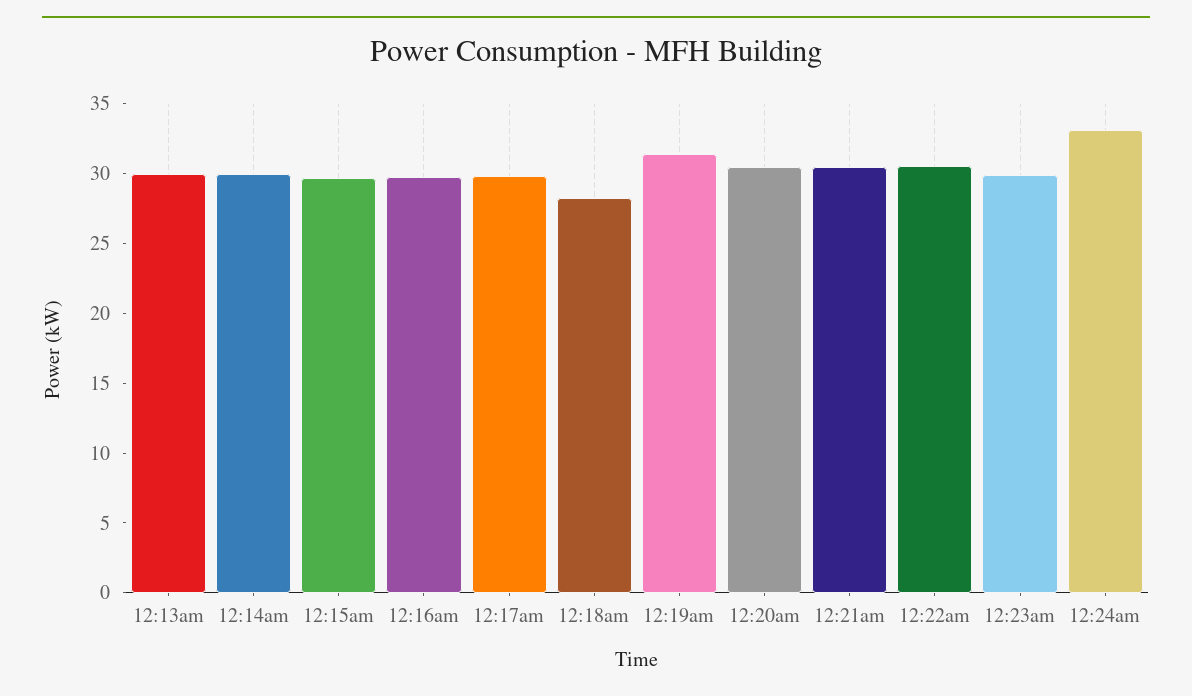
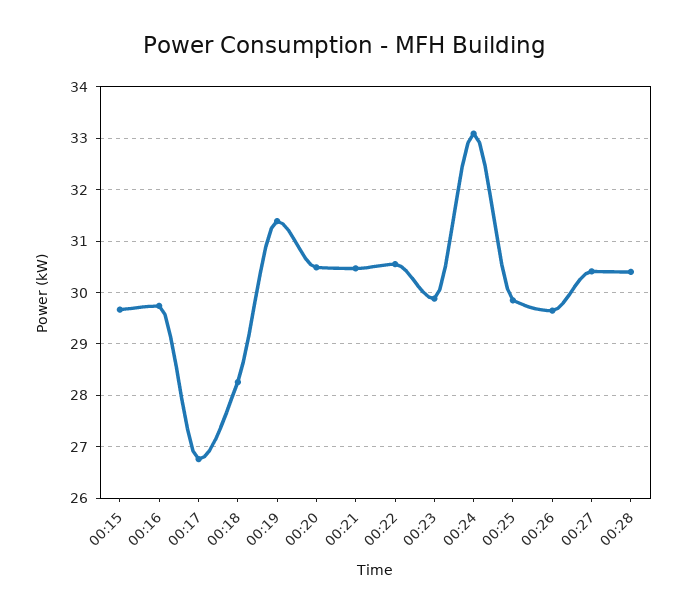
12:13am: 30 -> none
12:14am: 30 -> none
12:17am: 30 -> 26.8
00:25: none -> 29.8
00:26: none -> 29.6
00:27: none -> 30.4
00:28: none -> 30.4

